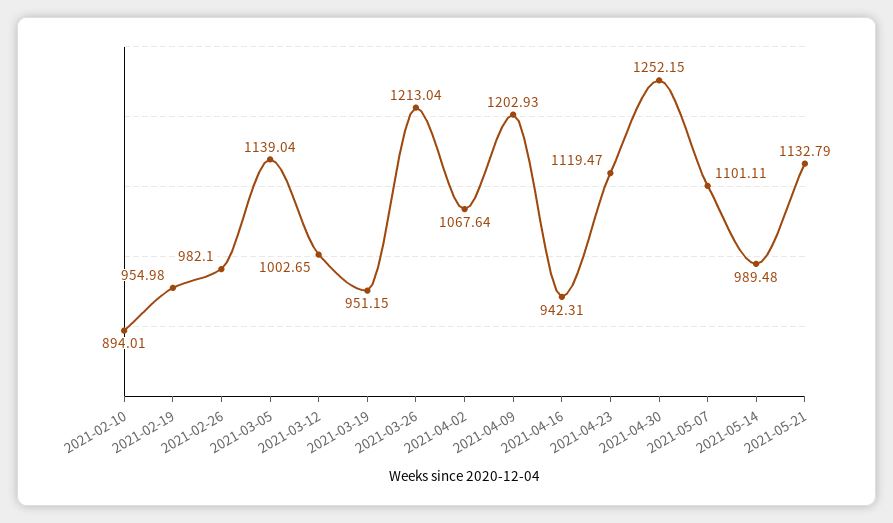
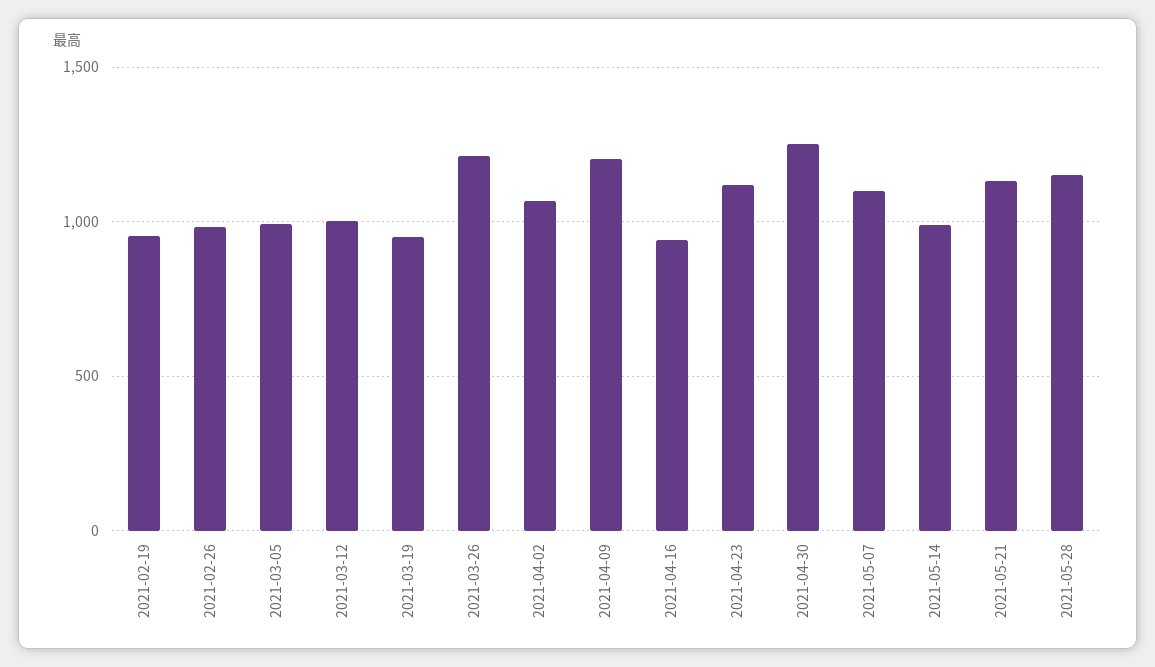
2021-02-10: 894.01 -> none
2021-03-05: 1139.04 -> 1000
2021-05-28: none -> 1150

